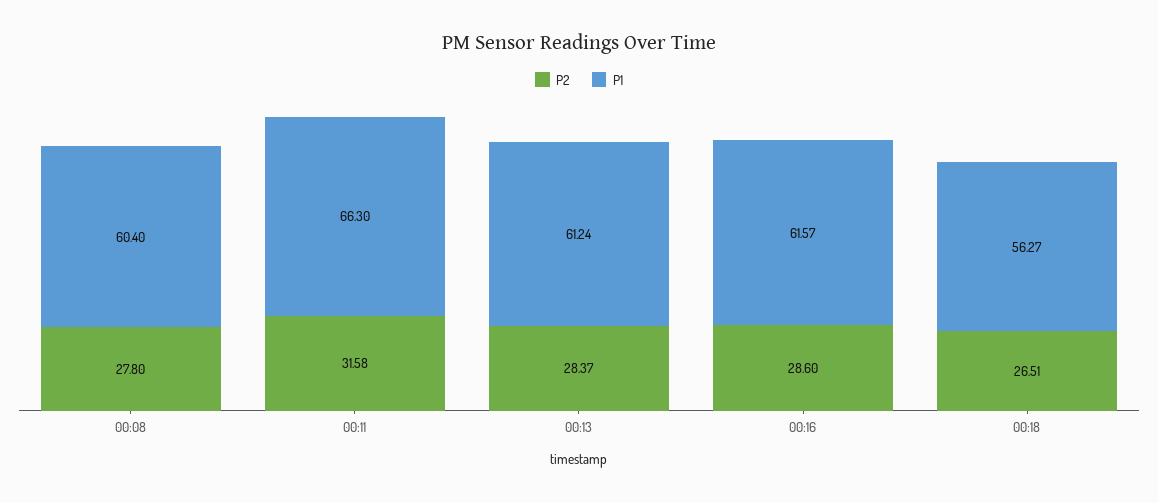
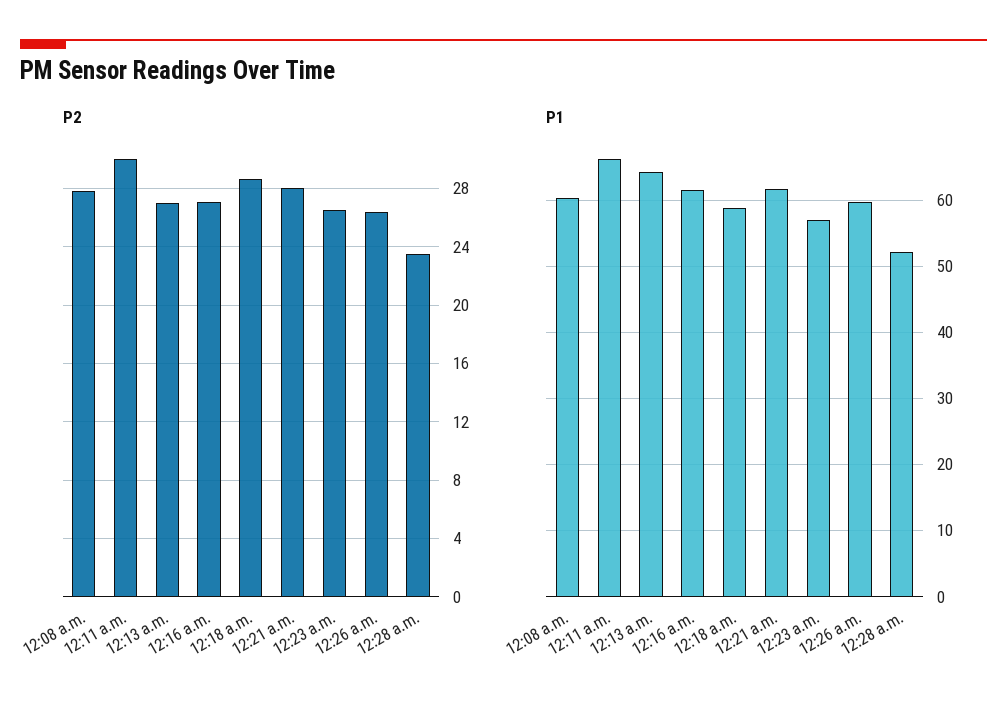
P2, 00:11: 31.58 -> 30
P2, 00:13: 28.37 -> 27
P1, 00:13: 61.24 -> 64
P2, 00:16: 28.6 -> 27
P2, 00:18: 26.51 -> 28.5
P1, 00:18: 56.27 -> 59
P2, 12:21 a.m.: none -> 28
P2, 12:23 a.m.: none -> 26.5
P2, 12:26 a.m.: none -> 26.5
P2, 12:28 a.m.: none -> 23.5
P1, 12:21 a.m.: none -> 62
P1, 12:23 a.m.: none -> 57
P1, 12:26 a.m.: none -> 60
P1, 12:28 a.m.: none -> 52

